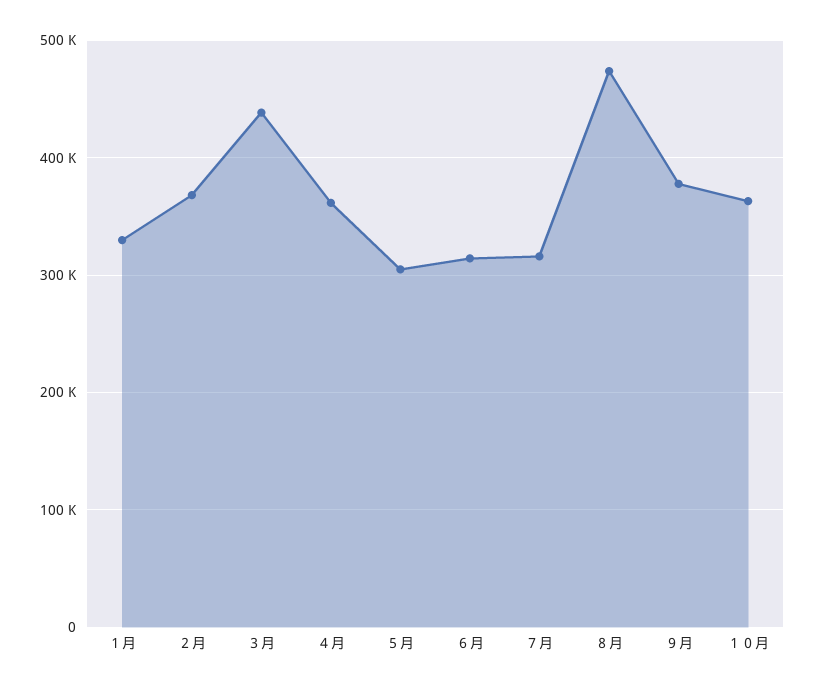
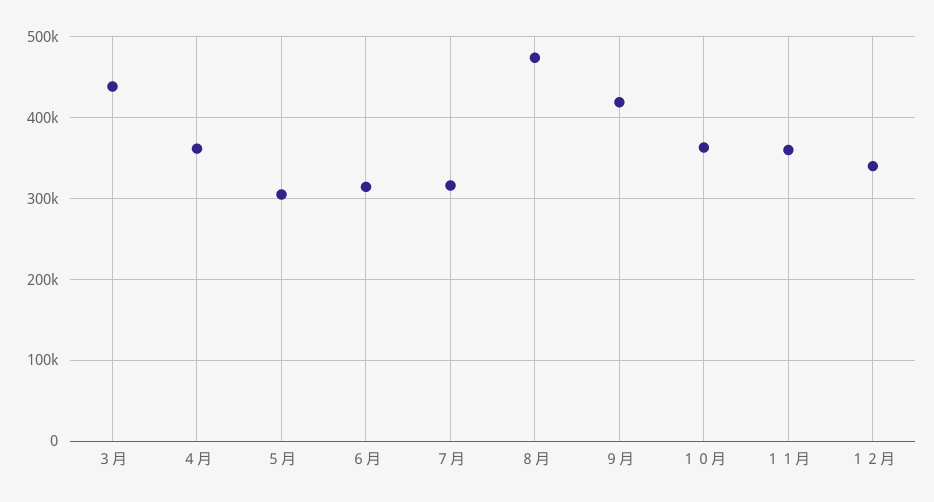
１月: 330000 -> none
２月: 370000 -> none
９月: 380000 -> 420000
１１月: none -> 360000
１２月: none -> 340000

